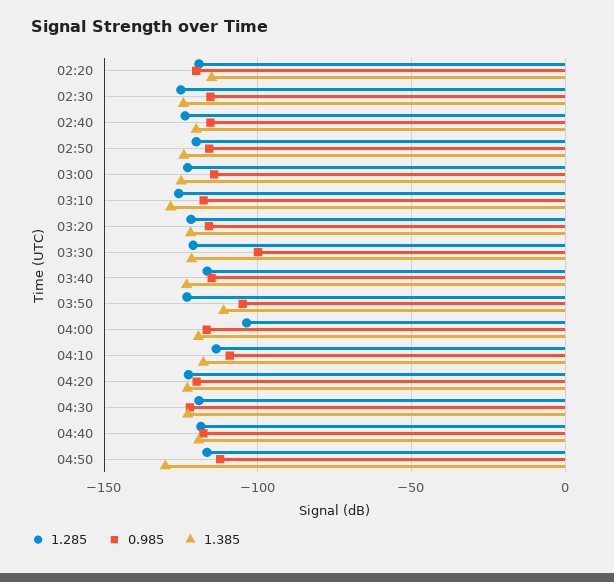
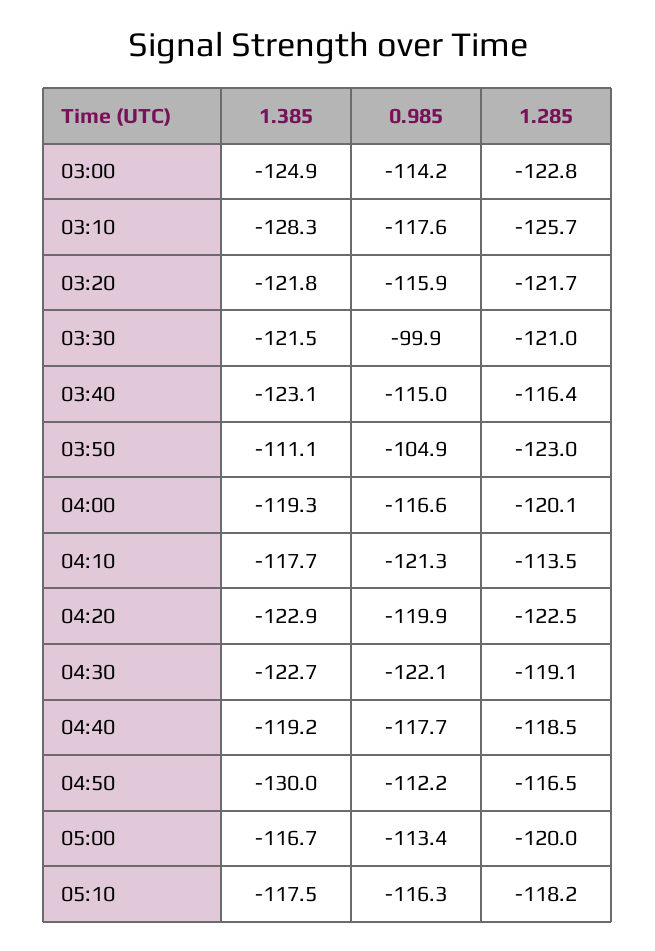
1.285, 02:20: -120 -> none
0.985, 02:20: -120 -> none
1.385, 02:20: -115 -> none
1.285, 02:30: -125 -> none
0.985, 02:30: -115 -> none
1.385, 02:30: -125 -> none
1.285, 02:40: -125 -> none
0.985, 02:40: -115 -> none
1.385, 02:40: -120 -> none
1.285, 02:50: -120 -> none
0.985, 02:50: -115 -> none
1.385, 02:50: -125 -> none
1.285, 04:00: -105 -> -120.1
0.985, 04:10: -110 -> -121.3
1.385, 05:00: none -> -116.7
0.985, 05:00: none -> -113.4
1.285, 05:00: none -> -120
1.385, 05:10: none -> -117.5
0.985, 05:10: none -> -116.3
1.285, 05:10: none -> -118.2

